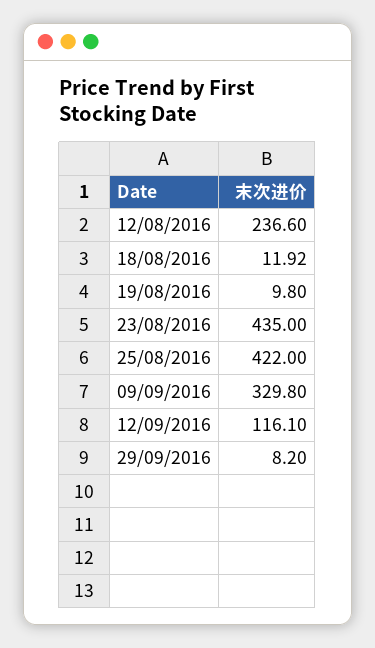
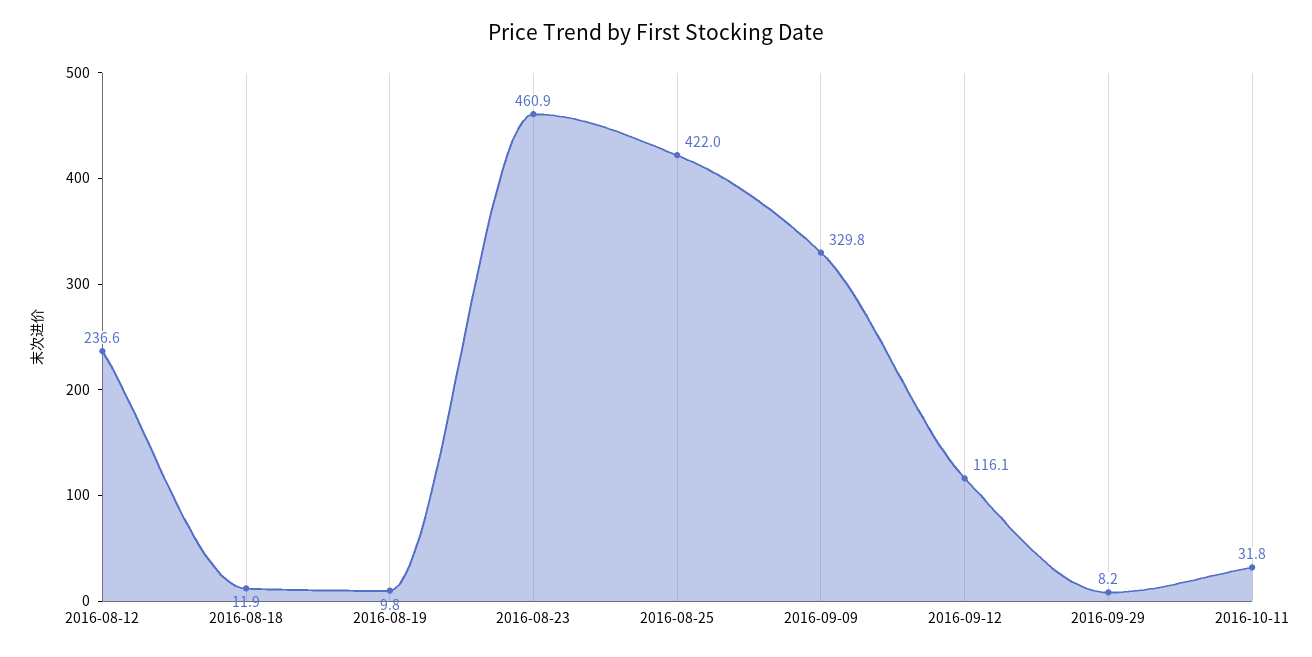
23/08/2016: 435 -> 460.9
2016-10-11: none -> 31.8

